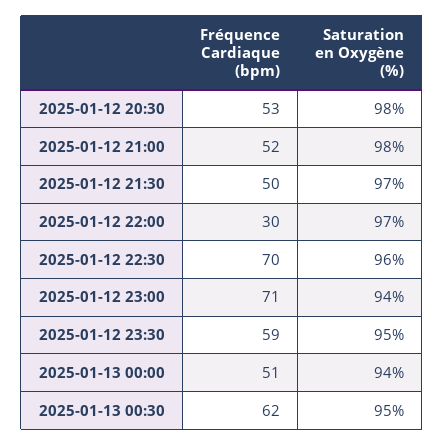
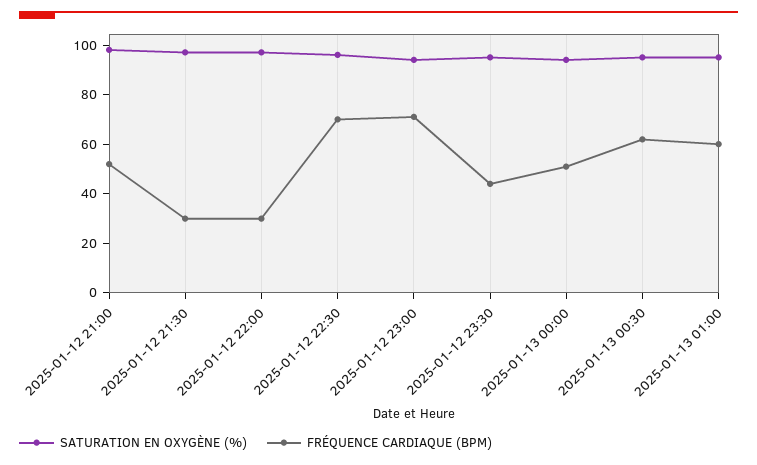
Fréquence Cardiaque (bpm), 2025-01-12 20:30: 53 -> none
Saturation en Oxygène (%), 2025-01-12 20:30: 98 -> none
Fréquence Cardiaque (bpm), 2025-01-12 21:30: 50 -> 30
Fréquence Cardiaque (bpm), 2025-01-12 23:30: 59 -> 45
Saturation en Oxygène (%), 2025-01-13 01:00: none -> 95
Fréquence Cardiaque (bpm), 2025-01-13 01:00: none -> 60

